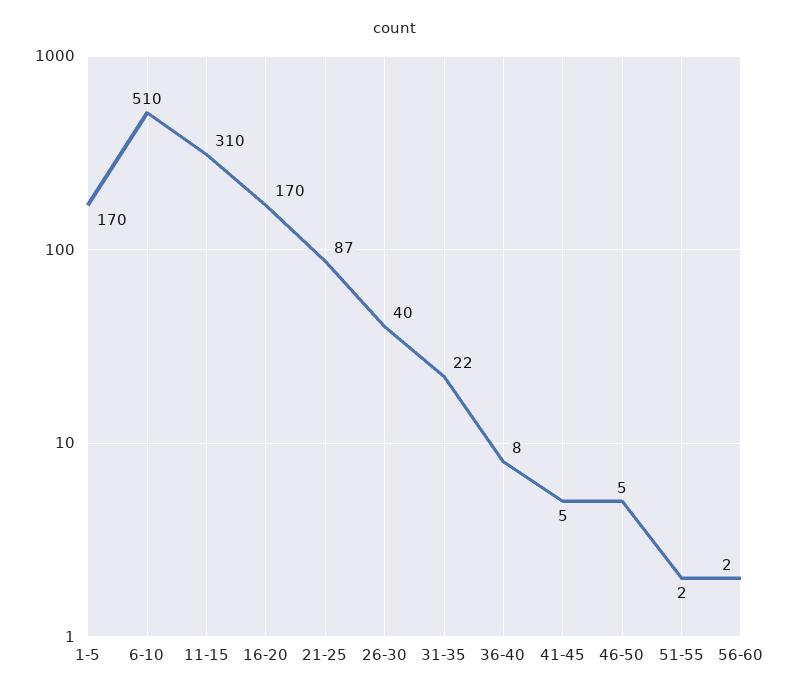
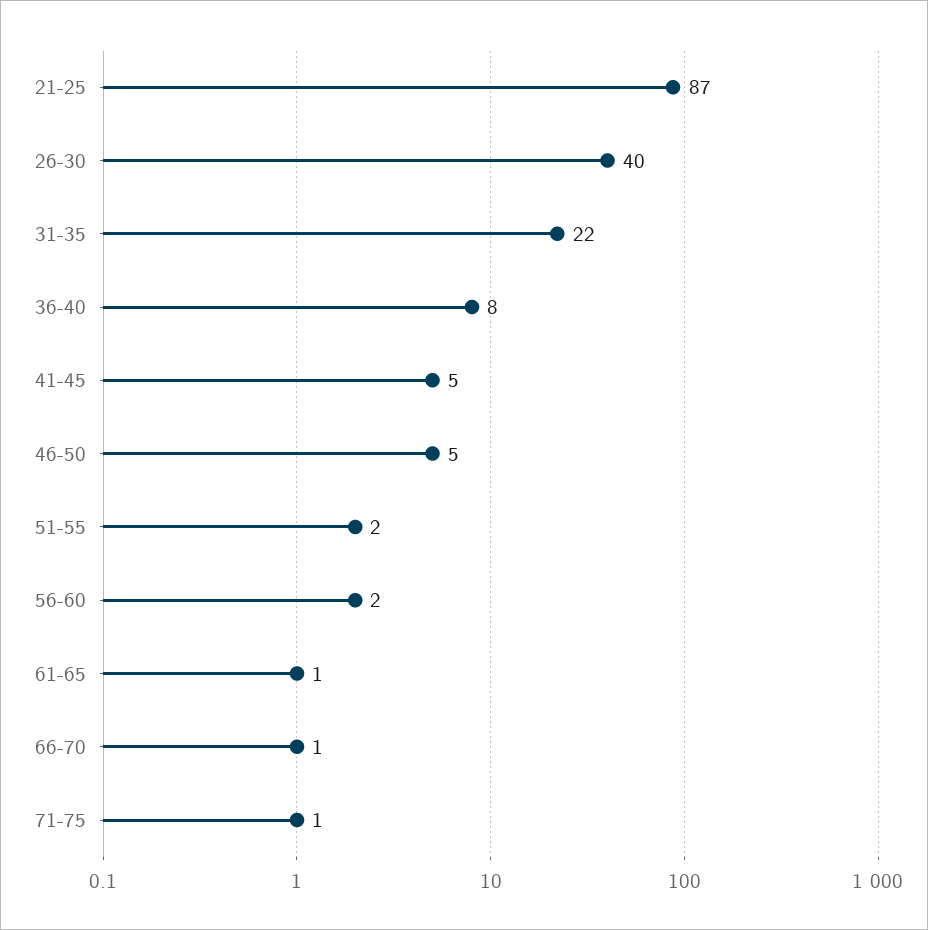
1-5: 170 -> none
6-10: 510 -> none
11-15: 310 -> none
16-20: 170 -> none
61-65: none -> 1
66-70: none -> 1
71-75: none -> 1

